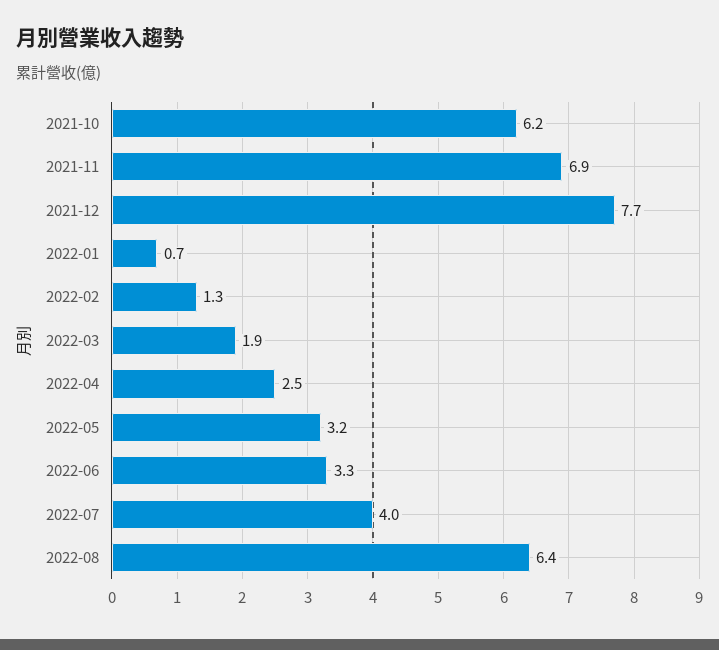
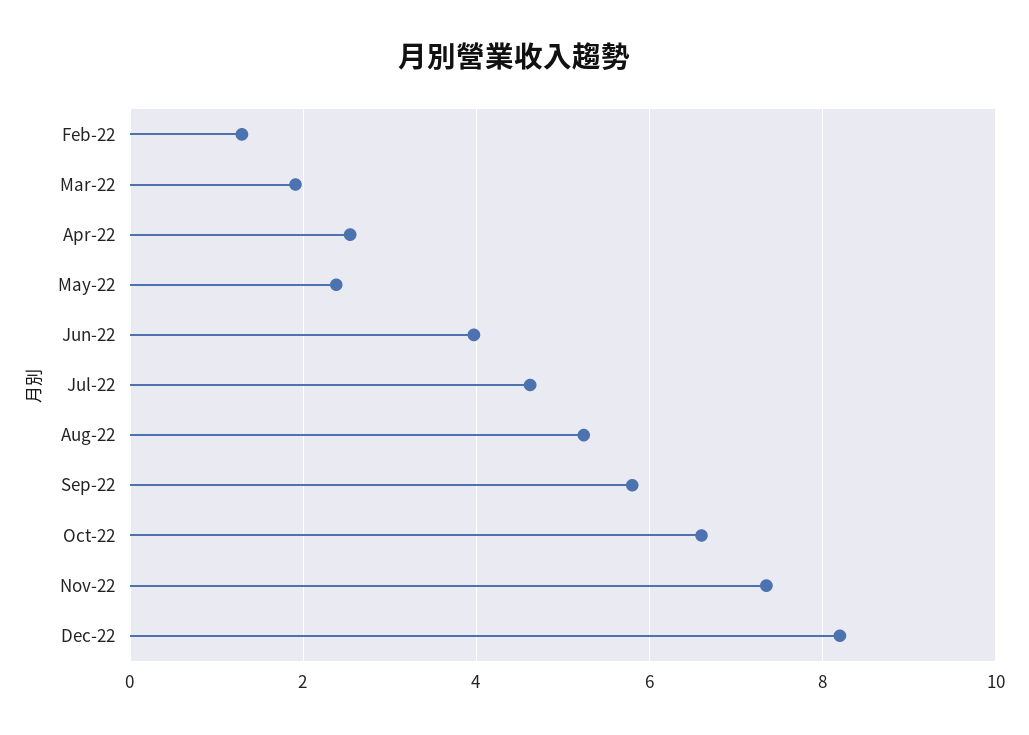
2021-10: 6.2 -> none
2021-11: 6.9 -> none
2021-12: 7.7 -> none
2022-01: 0.7 -> none
2022-05: 3.2 -> 2.4
2022-06: 3.3 -> 4
2022-07: 4 -> 4.6
2022-08: 6.4 -> 5.2
Sep-22: none -> 5.8
Oct-22: none -> 6.6
Nov-22: none -> 7.4
Dec-22: none -> 8.2

